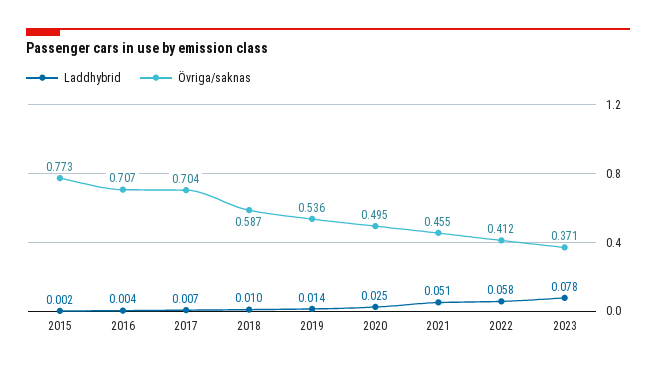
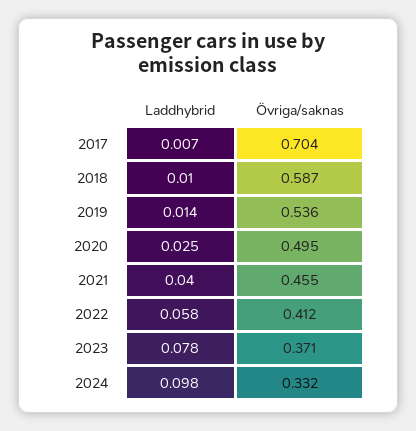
Laddhybrid, 2015: 0.002 -> none
Övriga/saknas, 2015: 0.773 -> none
Laddhybrid, 2016: 0.004 -> none
Övriga/saknas, 2016: 0.707 -> none
Laddhybrid, 2021: 0.051 -> 0.04
Laddhybrid, 2024: none -> 0.098
Övriga/saknas, 2024: none -> 0.332

